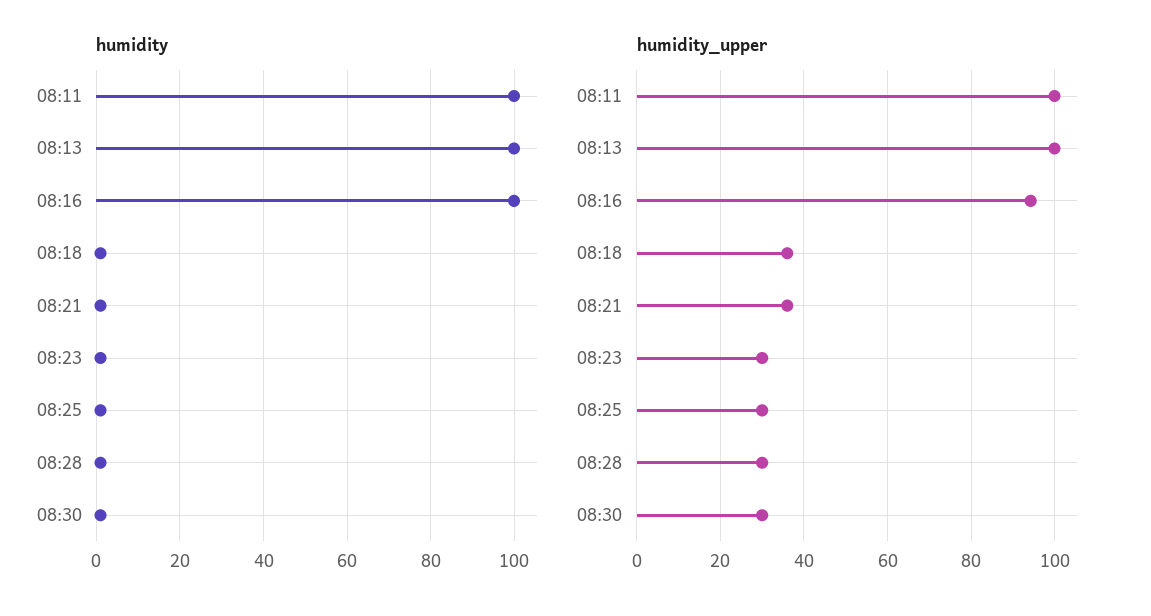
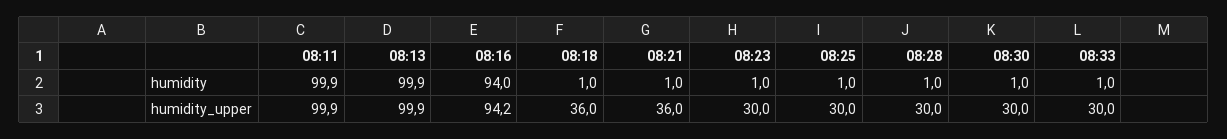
humidity, 08:16: 100 -> 94
humidity, 08:33: none -> 1
humidity_upper, 08:33: none -> 30

